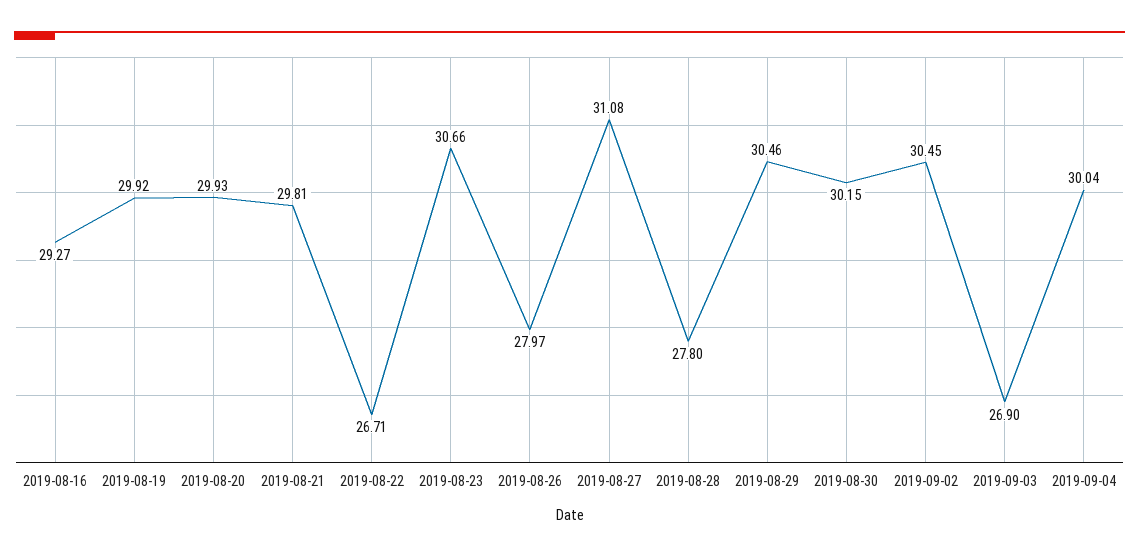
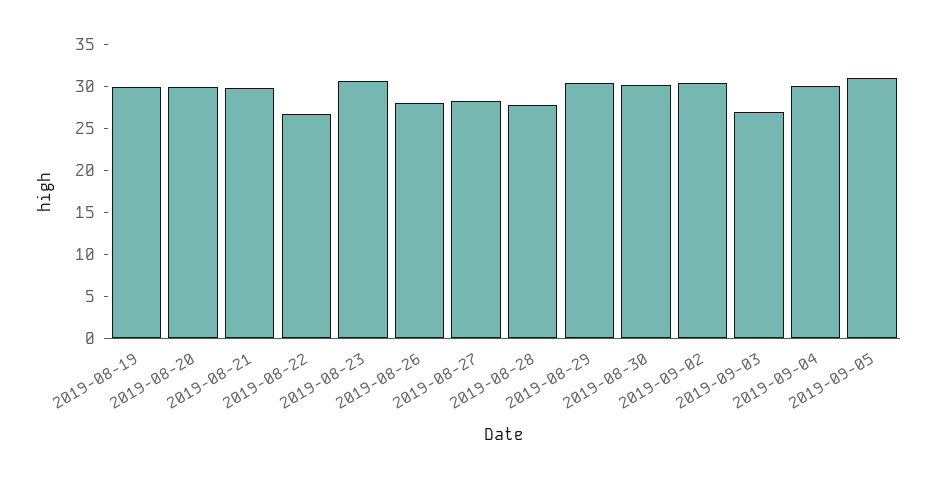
2019-08-16: 29.27 -> none
2019-08-27: 31.08 -> 28
2019-09-05: none -> 31

